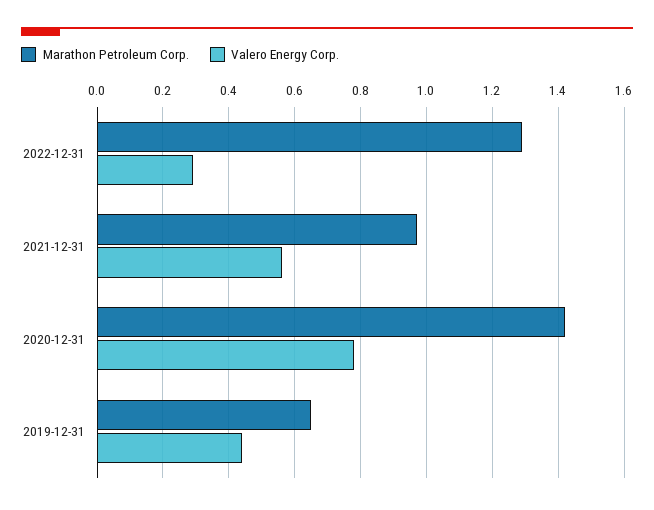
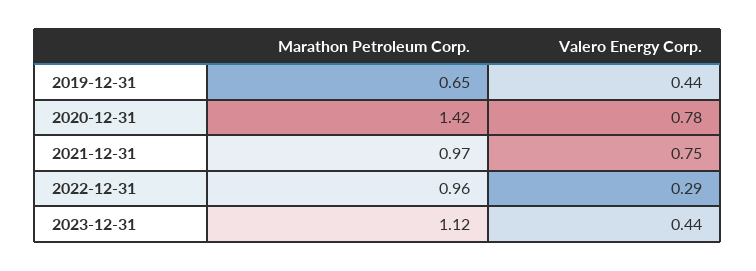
Marathon Petroleum Corp., 2022-12-31: 1.3 -> 0.96
Valero Energy Corp., 2021-12-31: 0.55 -> 0.75
Marathon Petroleum Corp., 2023-12-31: none -> 1.12
Valero Energy Corp., 2023-12-31: none -> 0.44

